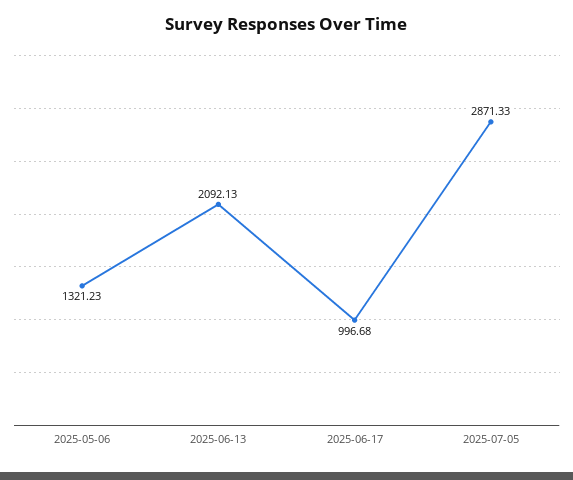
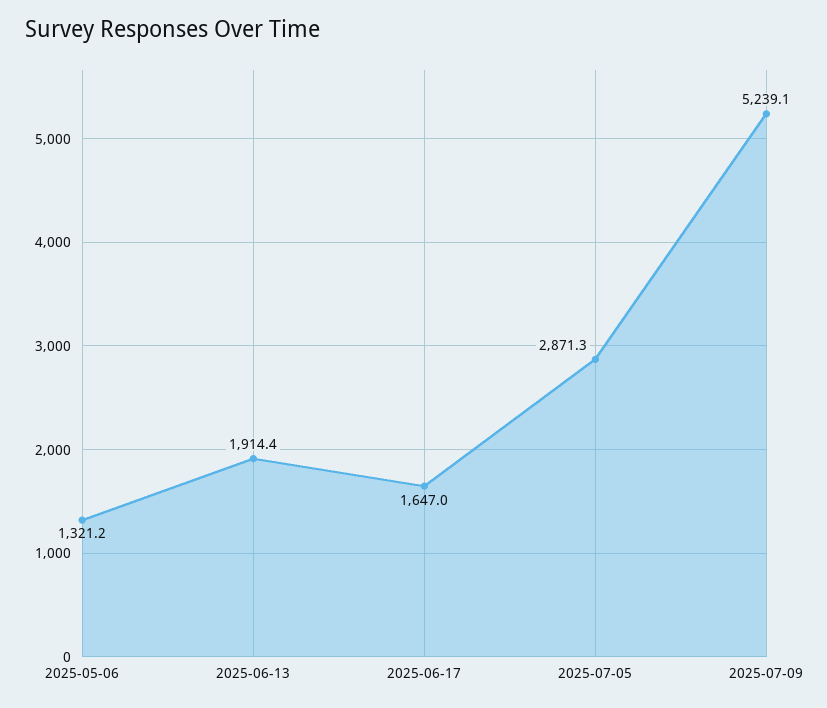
2025-06-13: 2092.13 -> 1914.4
2025-06-17: 996.68 -> 1647
2025-07-09: none -> 5239.1

